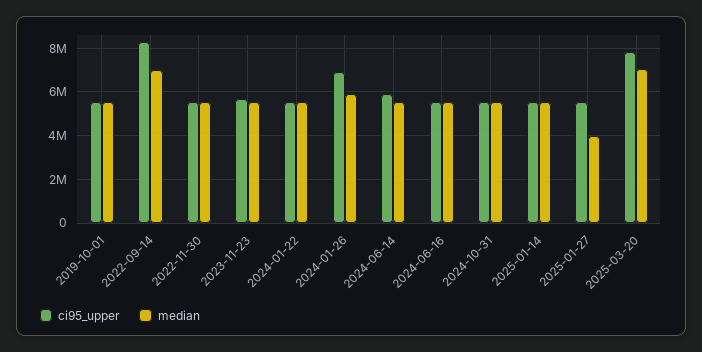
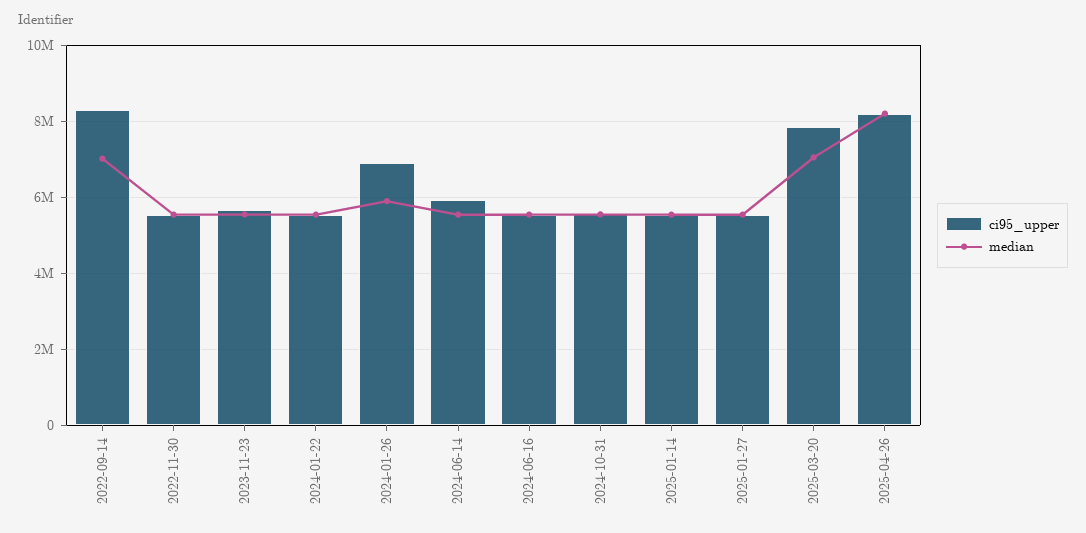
ci95_upper, 2019-10-01: 5500000 -> none
median, 2019-10-01: 5500000 -> none
median, 2025-01-27: 4000000 -> 5600000
ci95_upper, 2025-04-26: none -> 8200000
median, 2025-04-26: none -> 8200000

